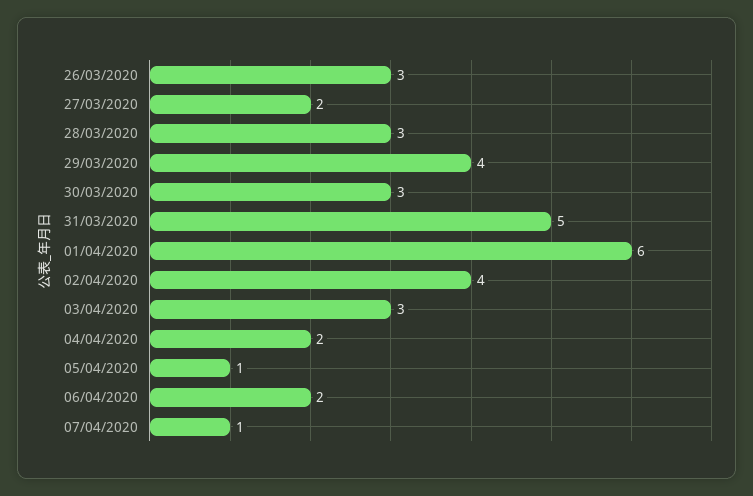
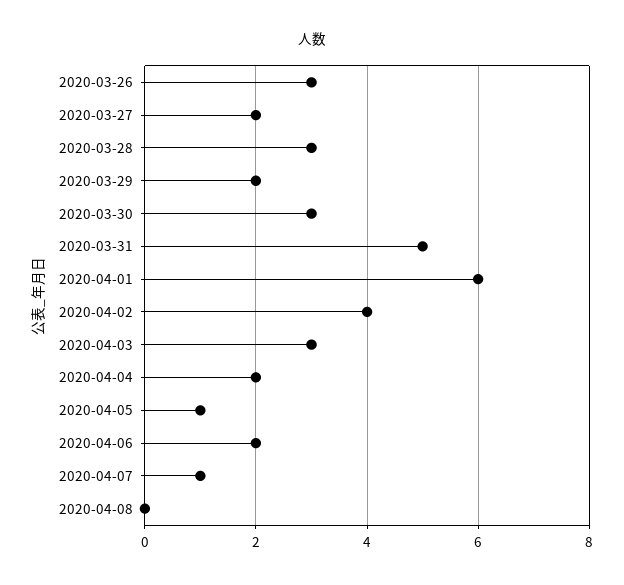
29/03/2020: 4 -> 2
2020-04-08: none -> 0

